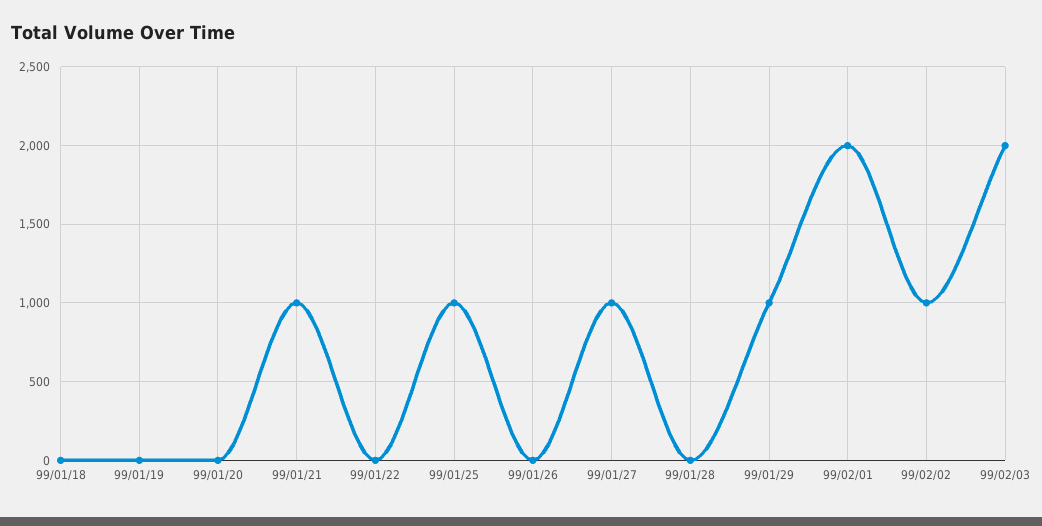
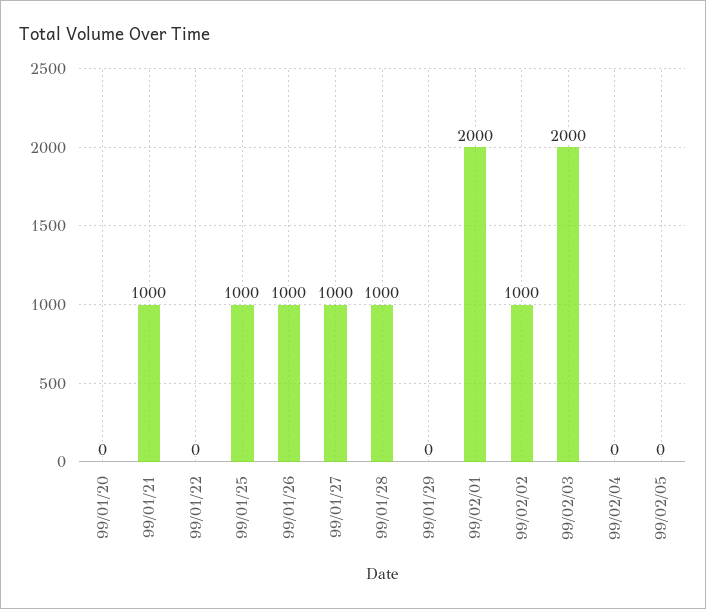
99/01/18: 0 -> none
99/01/19: 0 -> none
99/01/26: 0 -> 1000
99/01/28: 0 -> 1000
99/01/29: 1000 -> 0
99/02/04: none -> 0
99/02/05: none -> 0

